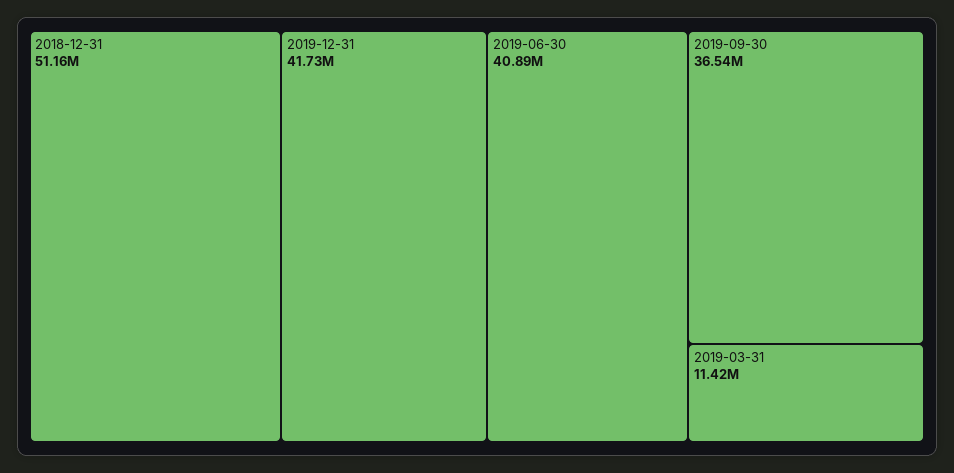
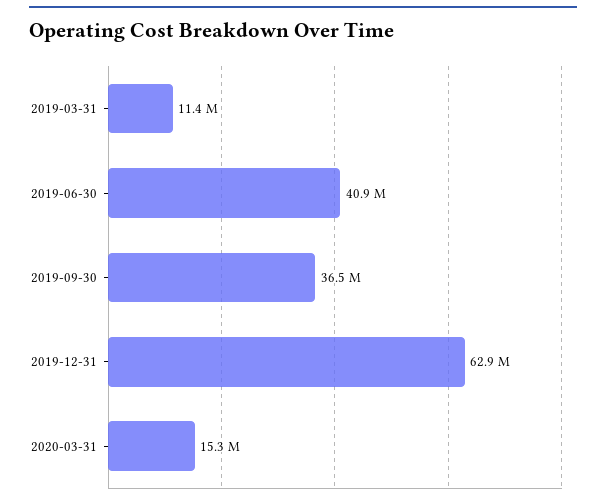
2018-12-31: 51160000 -> none
2019-12-31: 41730000 -> 62900000
2020-03-31: none -> 15300000

